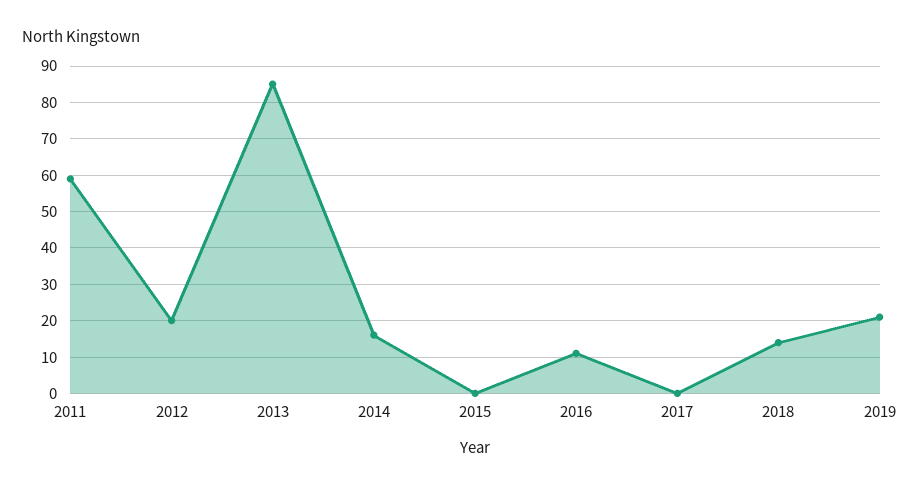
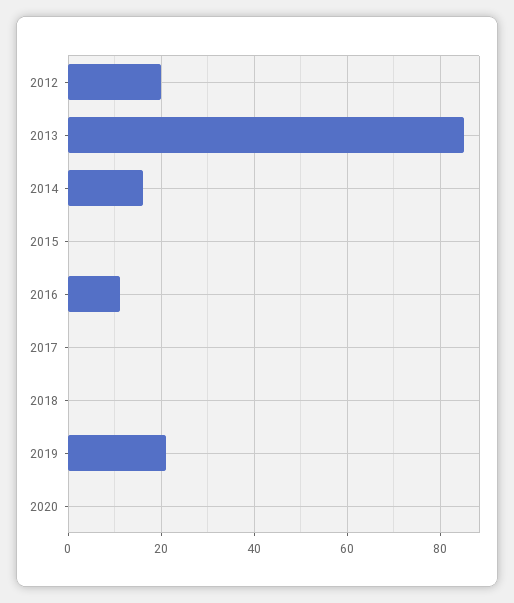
2011: 60 -> none
2018: 15 -> 0
2020: none -> 0

